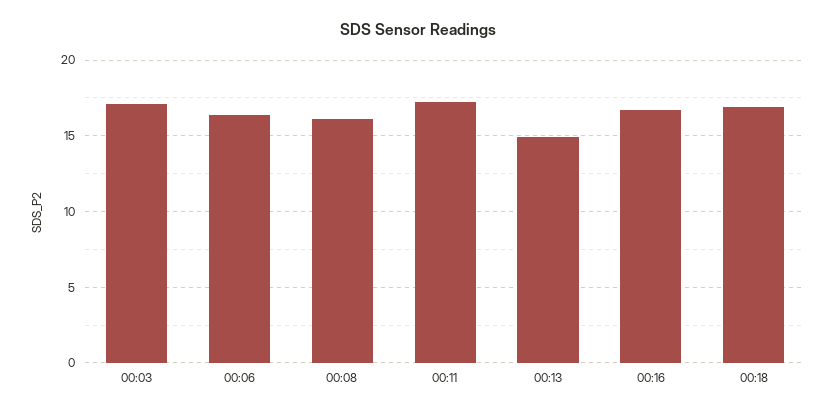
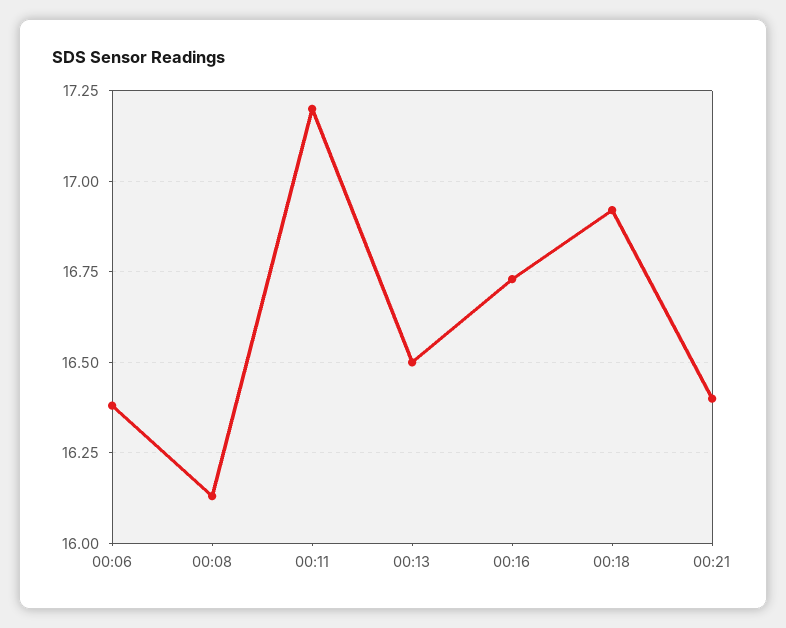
00:03: 17 -> none
00:13: 15 -> 16.5
00:21: none -> 16.4

